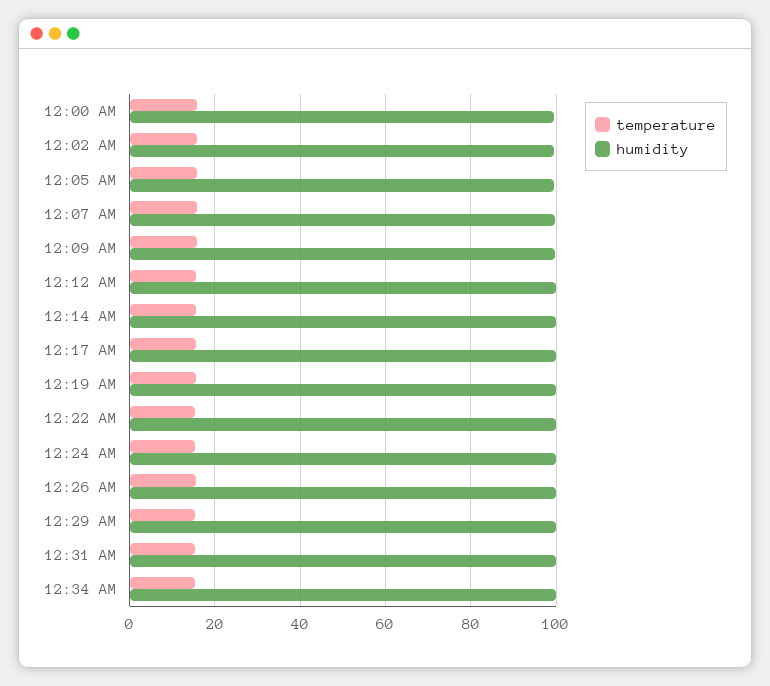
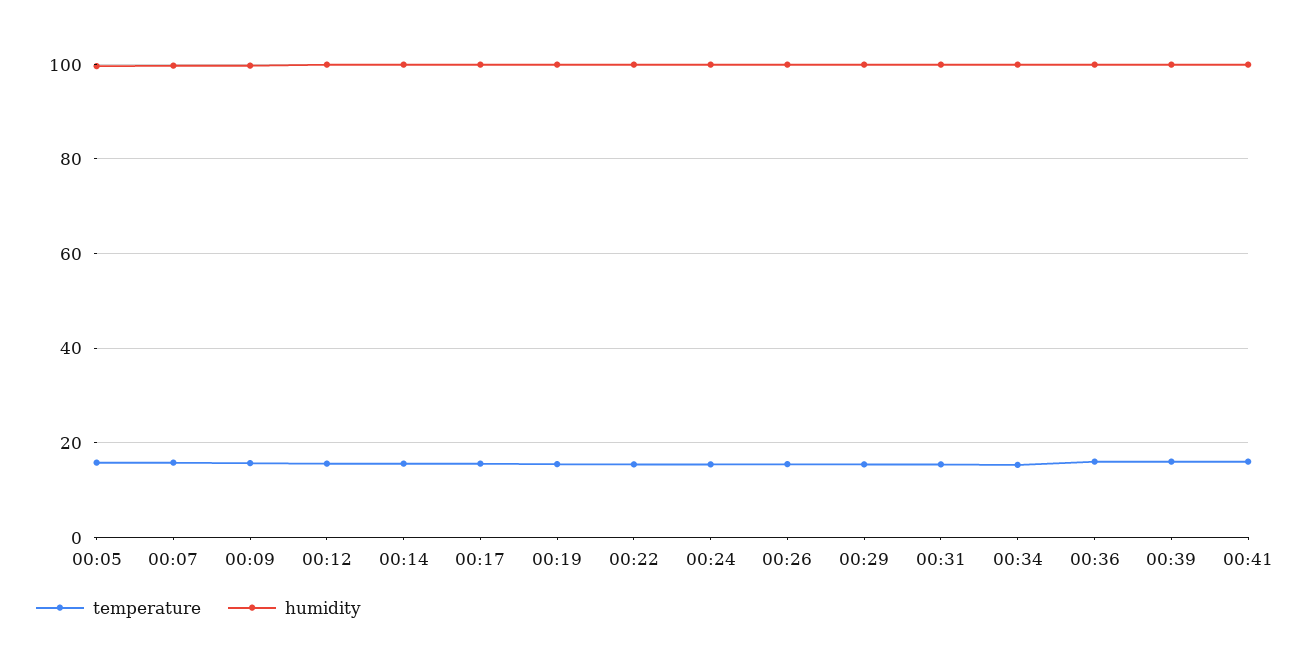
temperature, 12:00 AM: 16 -> none
humidity, 12:00 AM: 100 -> none
temperature, 12:02 AM: 16 -> none
humidity, 12:02 AM: 100 -> none
temperature, 00:36: none -> 16
humidity, 00:36: none -> 100
temperature, 00:39: none -> 16
humidity, 00:39: none -> 100
temperature, 00:41: none -> 16
humidity, 00:41: none -> 100

